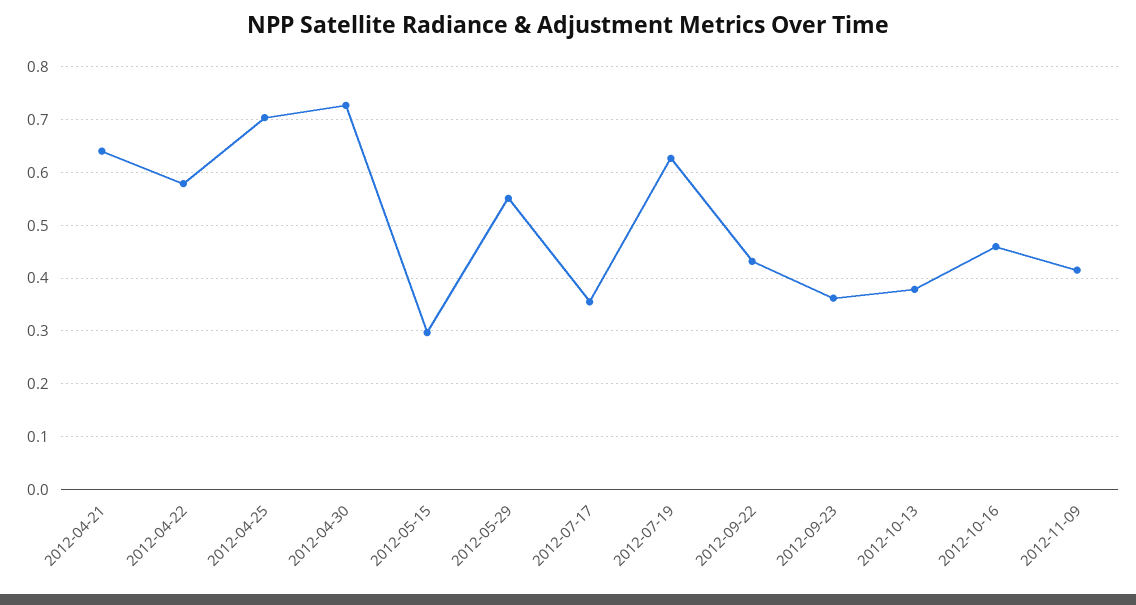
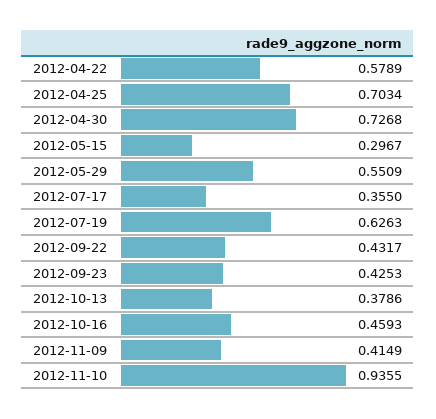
2012-04-21: 0.64 -> none
2012-09-23: 0.36 -> 0.4253
2012-11-10: none -> 0.9355

